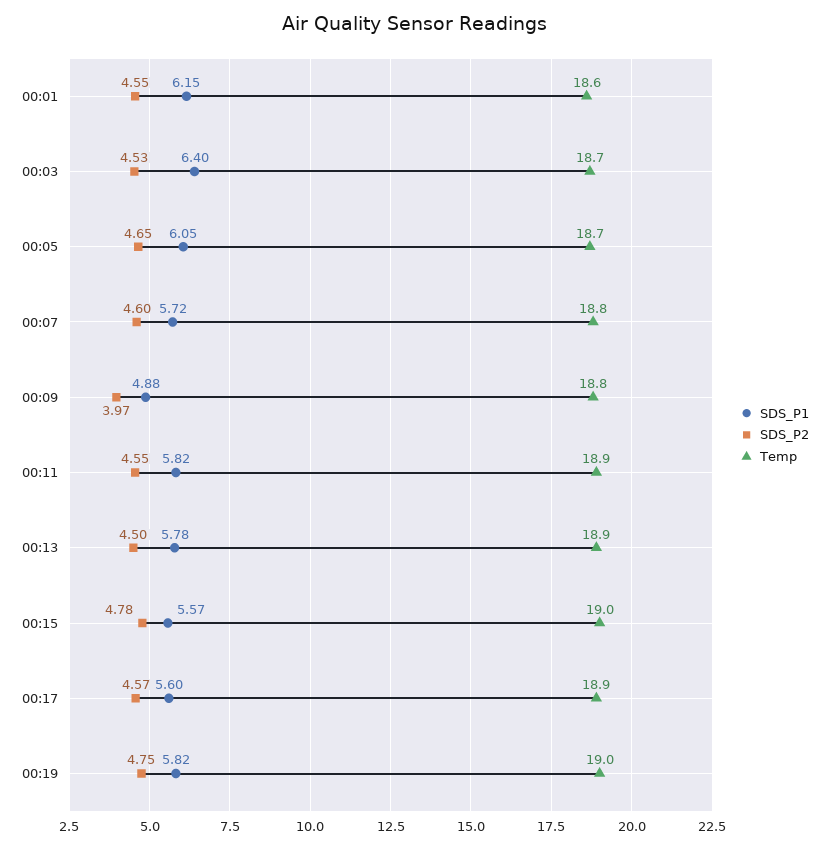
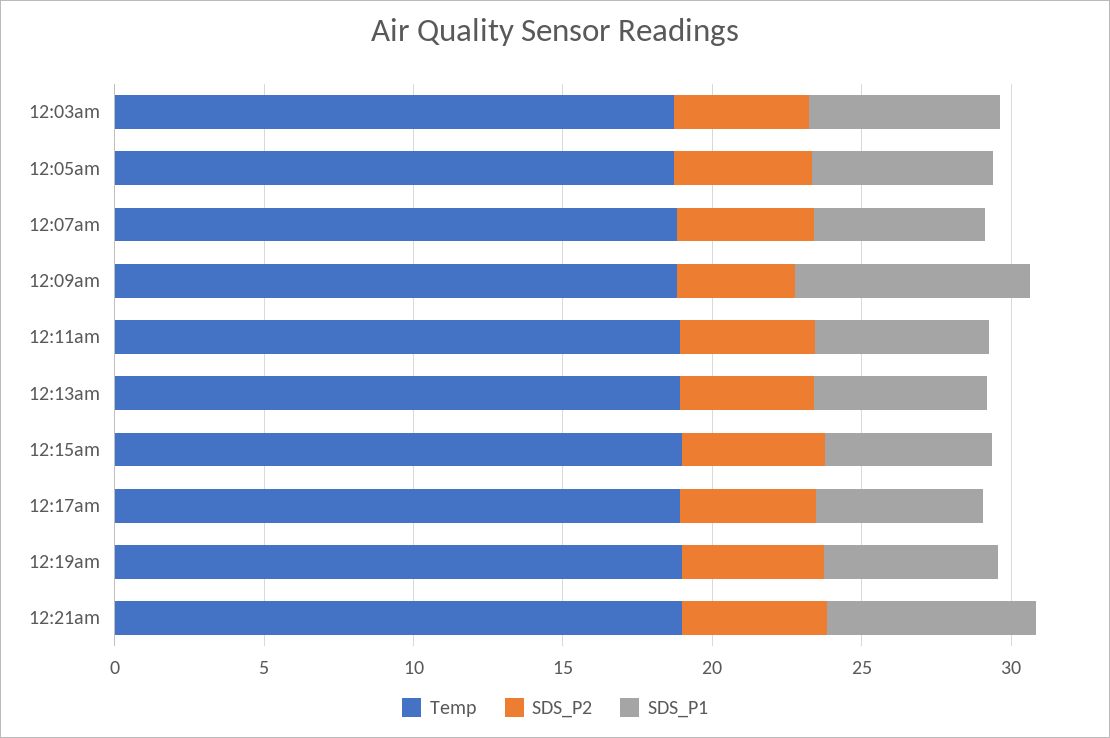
SDS_P1, 00:01: 6.15 -> none
SDS_P2, 00:01: 4.55 -> none
Temp, 00:01: 18.6 -> none
SDS_P1, 00:09: 4.88 -> 8
Temp, 12:21am: none -> 19
SDS_P2, 12:21am: none -> 5
SDS_P1, 12:21am: none -> 7

